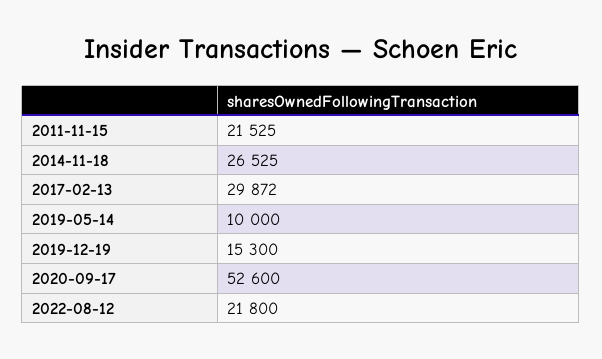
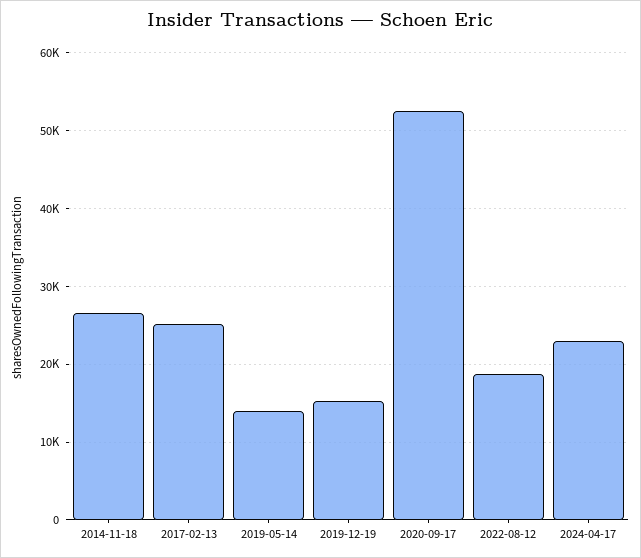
2011-11-15: 21525 -> none
2017-02-13: 29872 -> 25000
2019-05-14: 10000 -> 14000
2022-08-12: 21800 -> 19000
2024-04-17: none -> 23000

